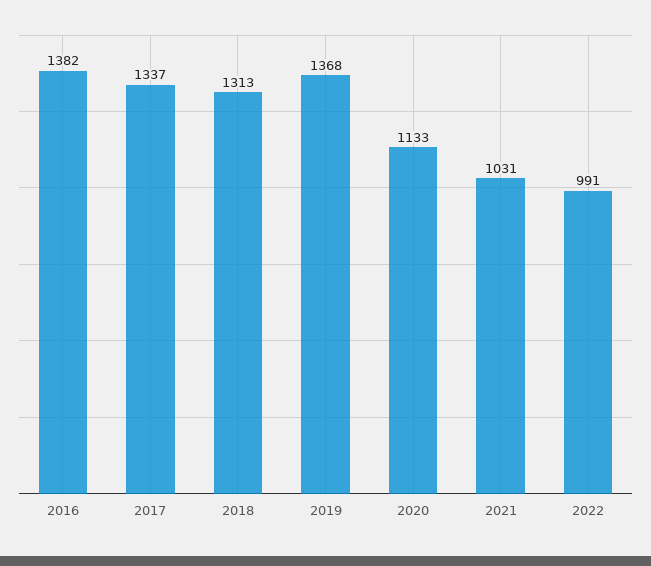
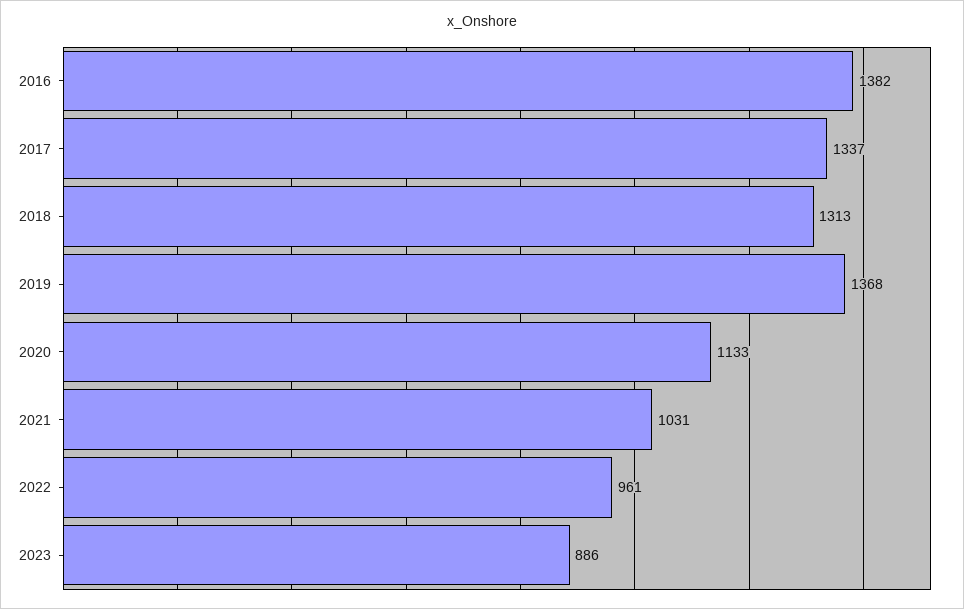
2022: 991 -> 961
2023: none -> 886

